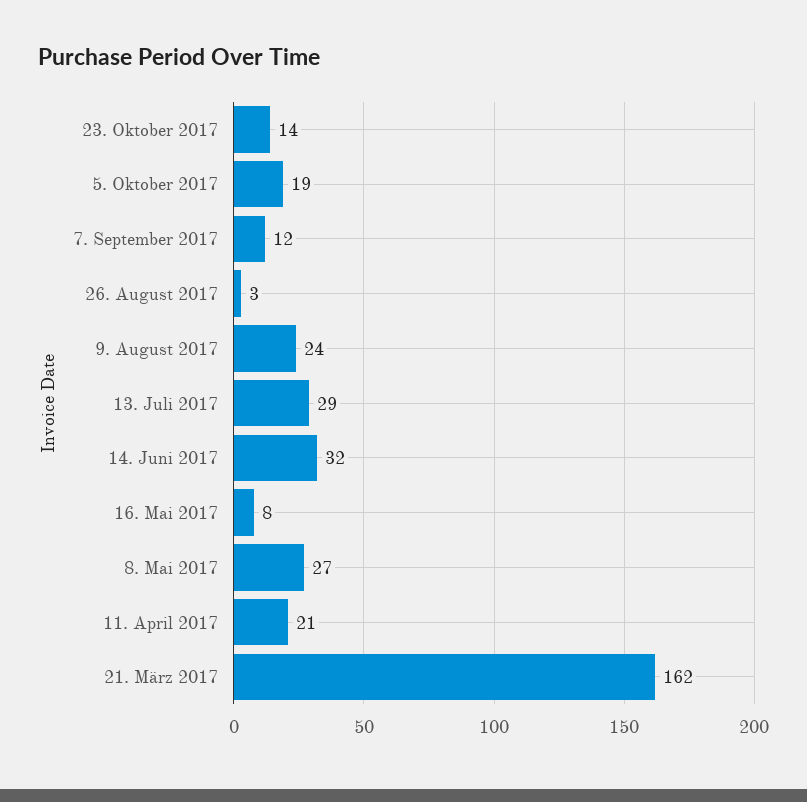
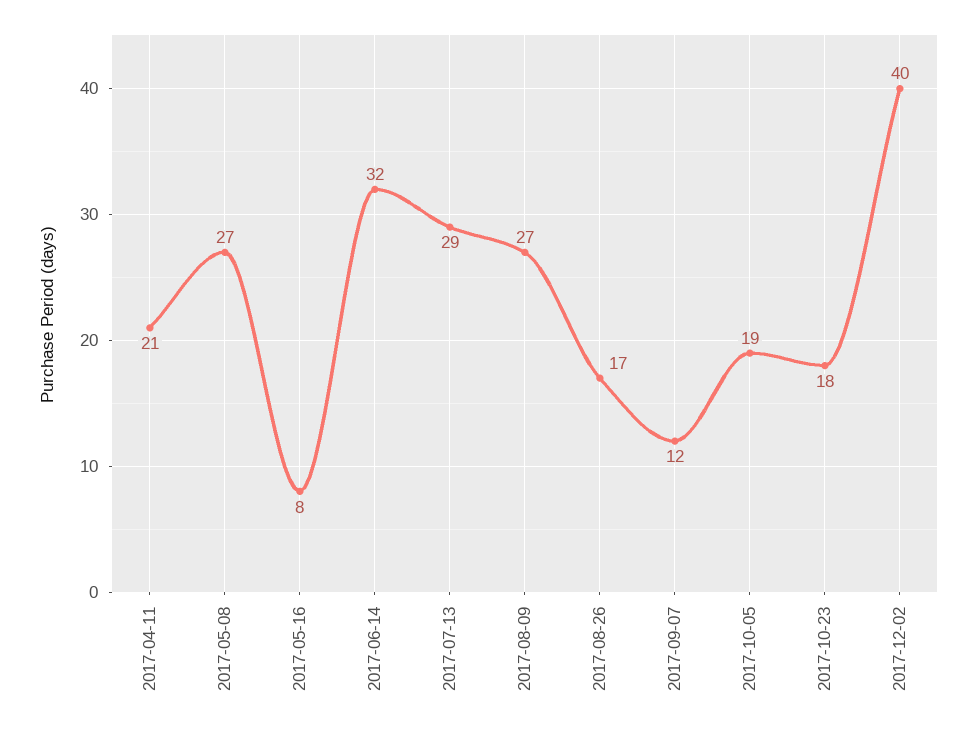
23. Oktober 2017: 14 -> 18
26. August 2017: 3 -> 17
9. August 2017: 24 -> 27
21. März 2017: 162 -> none
2017-12-02: none -> 40

